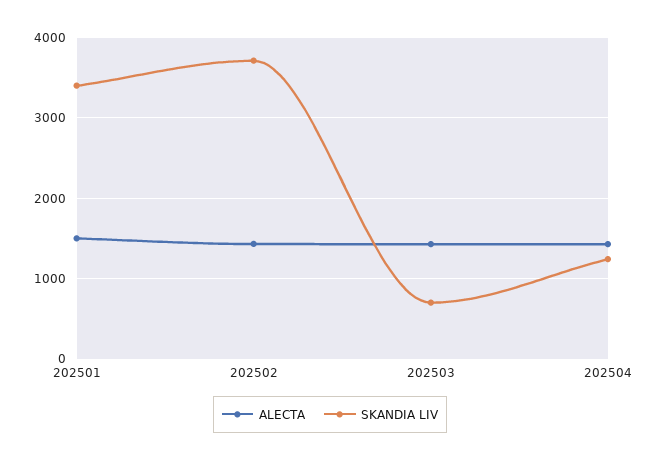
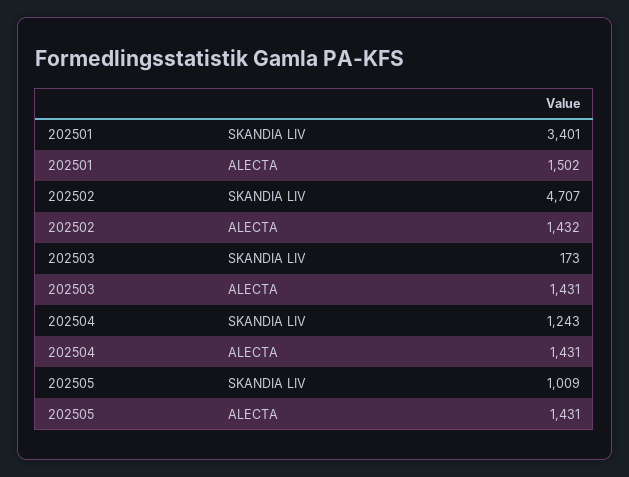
SKANDIA LIV, 202502: 3700 -> 4707
SKANDIA LIV, 202503: 700 -> 173
SKANDIA LIV, 202505: none -> 1009
ALECTA, 202505: none -> 1431

